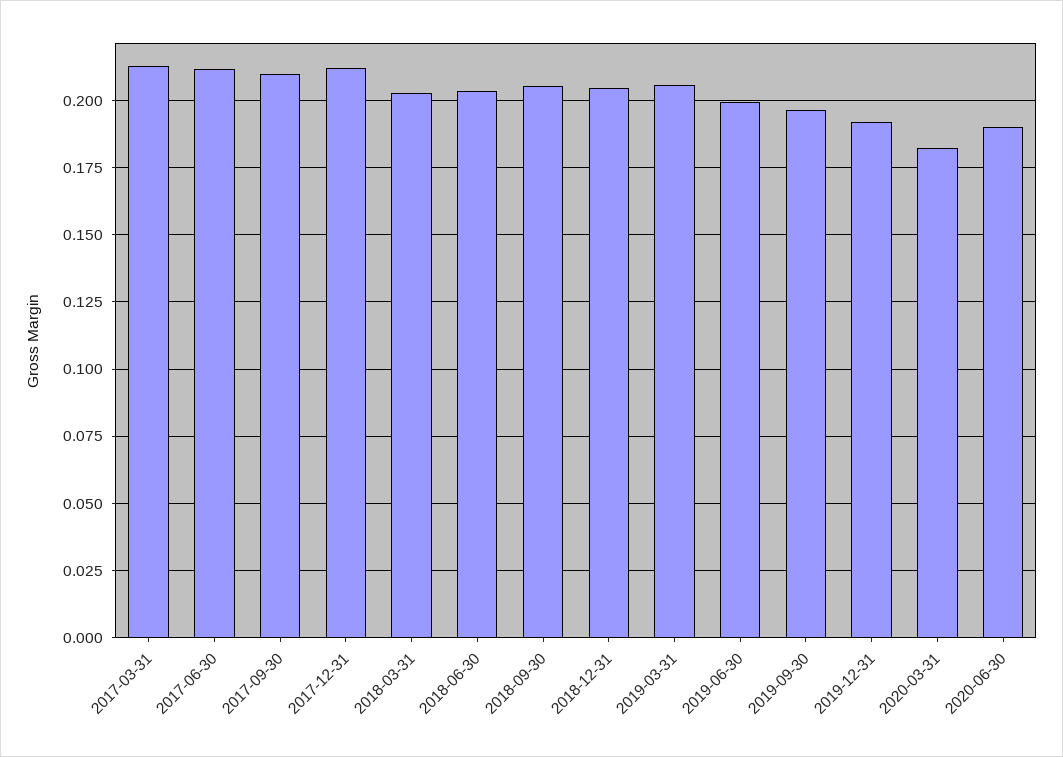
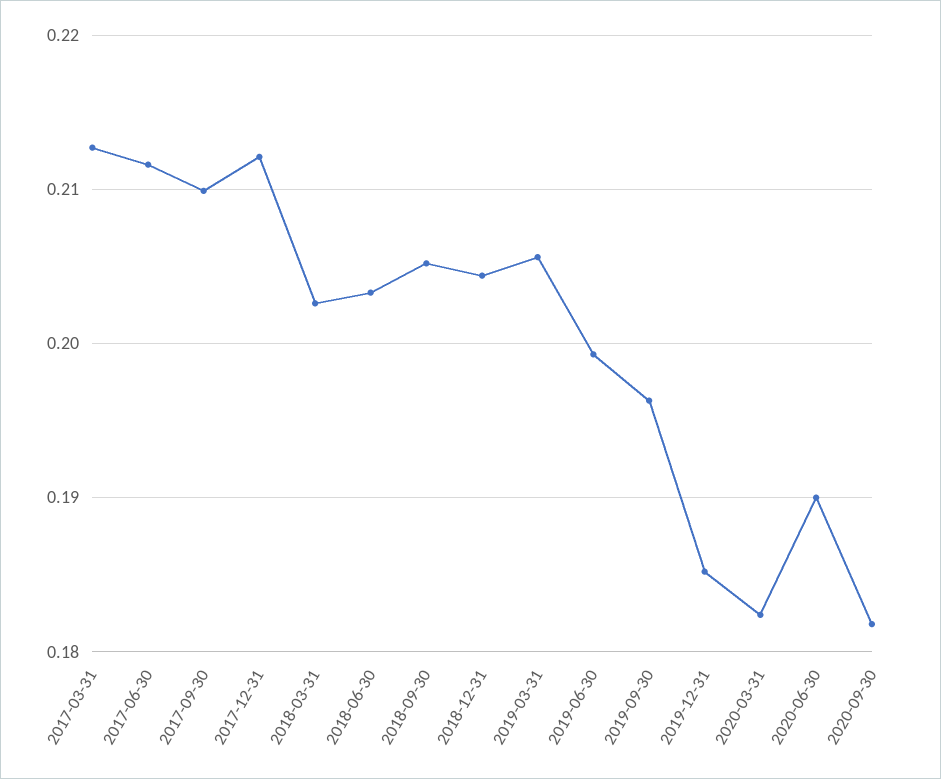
2019-12-31: 0.1925 -> 0.185
2020-09-30: none -> 0.182

